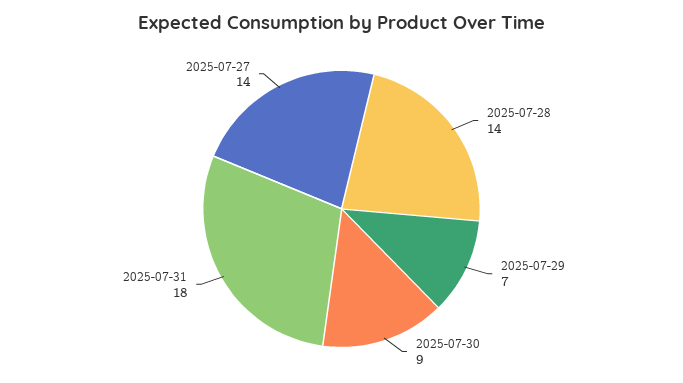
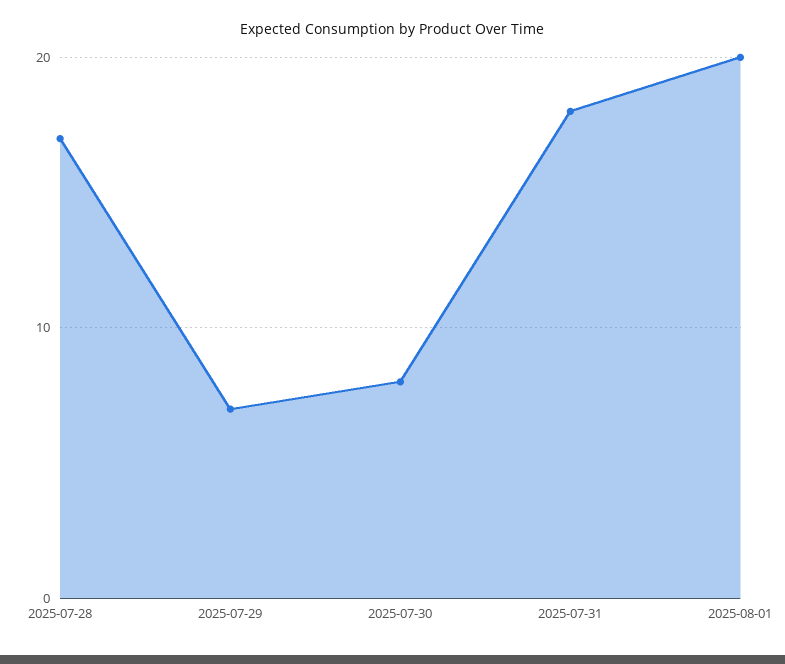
2025-07-28: 14 -> 17
2025-07-30: 9 -> 8
2025-07-27: 14 -> none
2025-08-01: none -> 20

